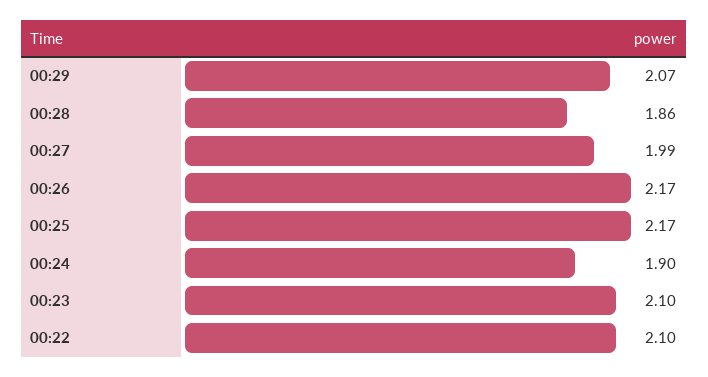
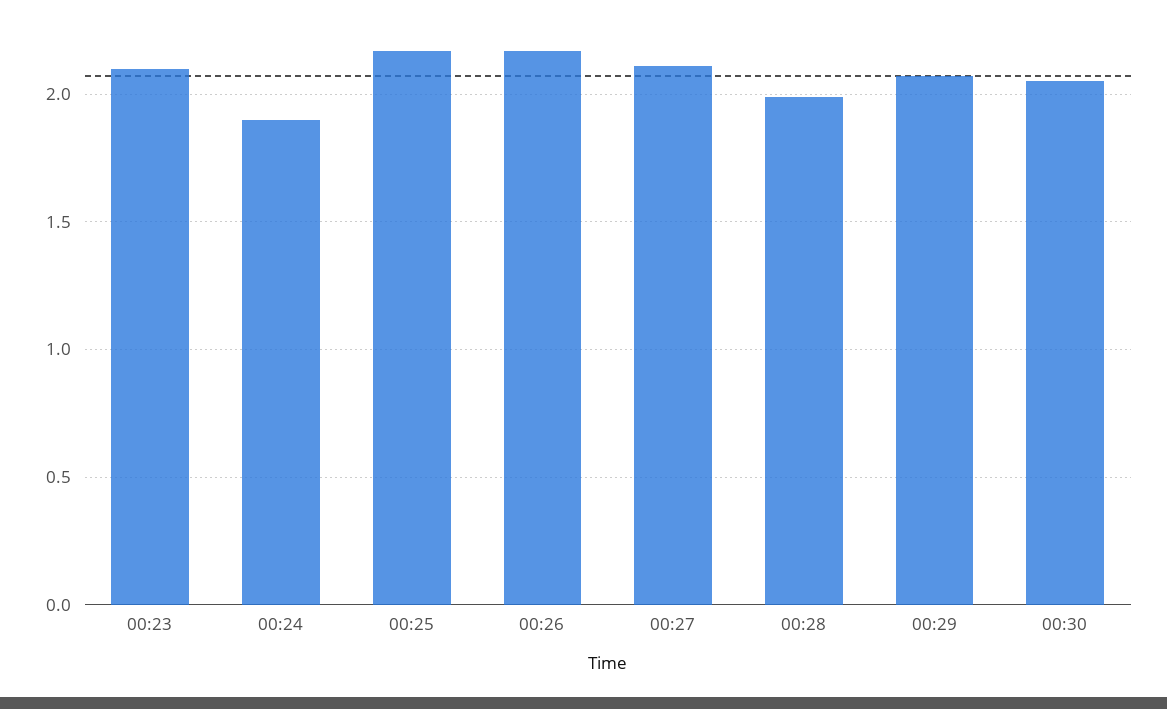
00:28: 1.86 -> 2
00:27: 1.99 -> 2.1
00:22: 2.1 -> none
00:30: none -> 2.05

